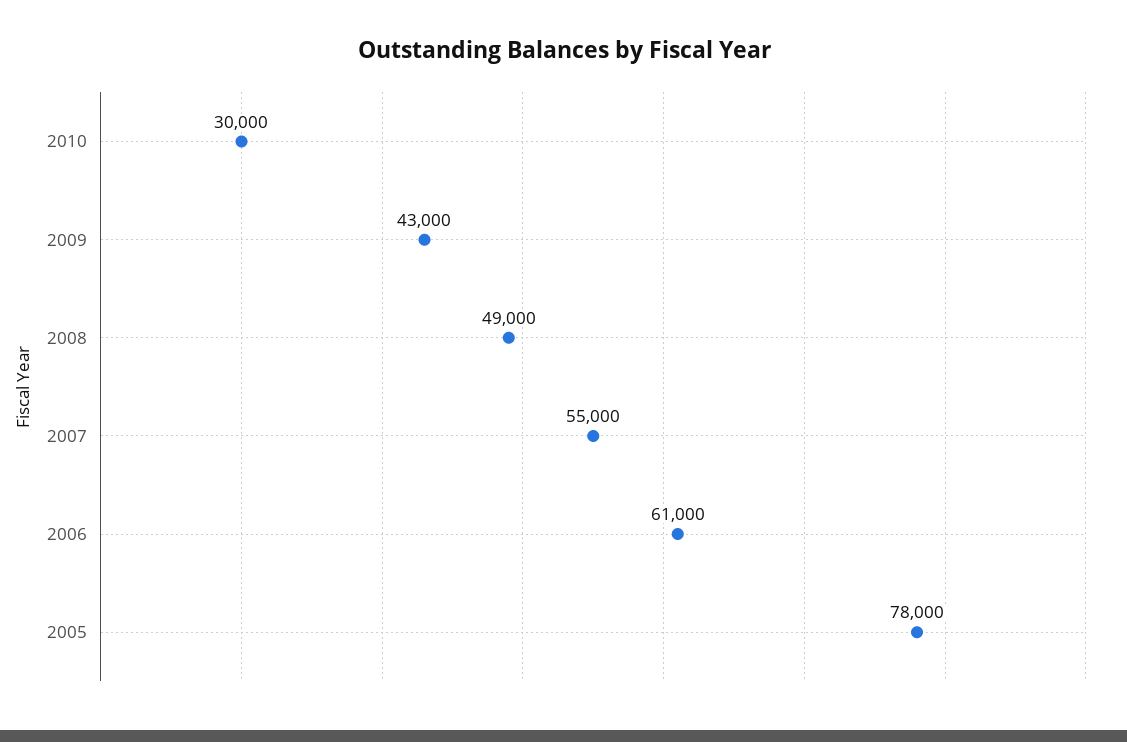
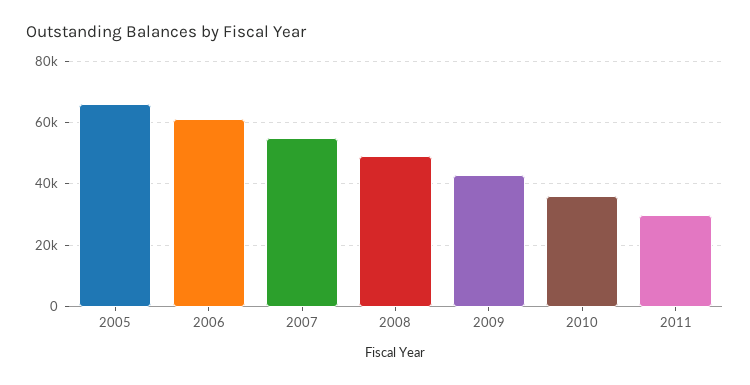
2010: 30000 -> 36000
2005: 78000 -> 66000
2011: none -> 30000

